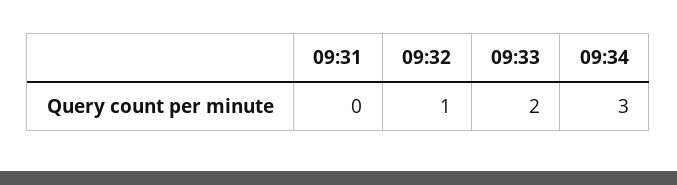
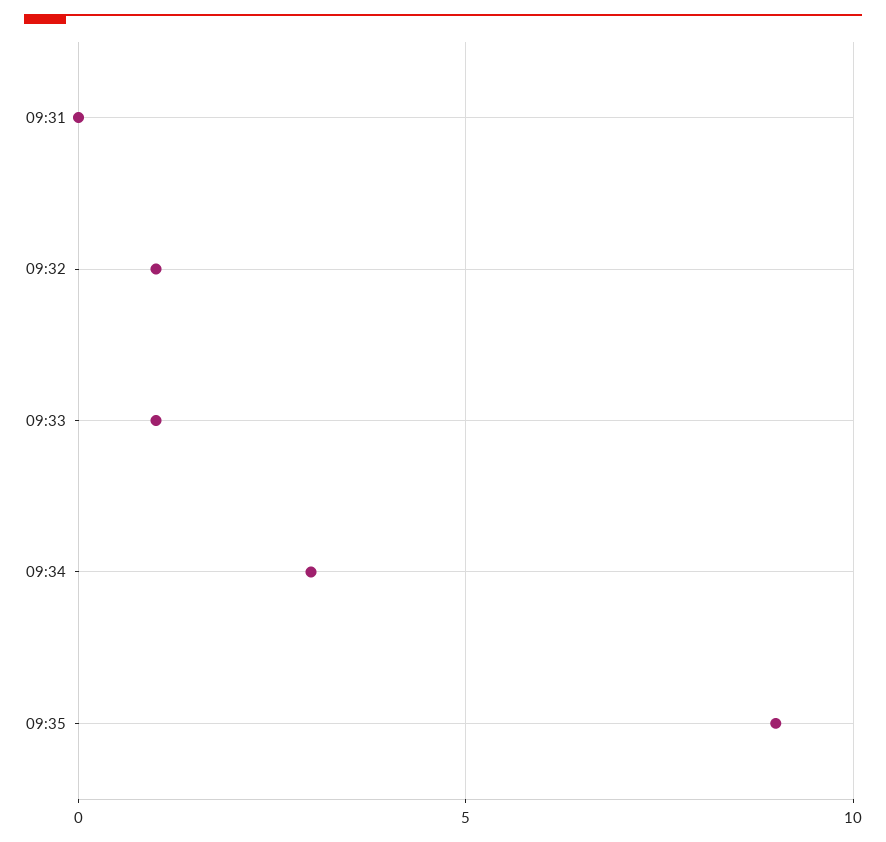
09:33: 2 -> 1
09:35: none -> 9

